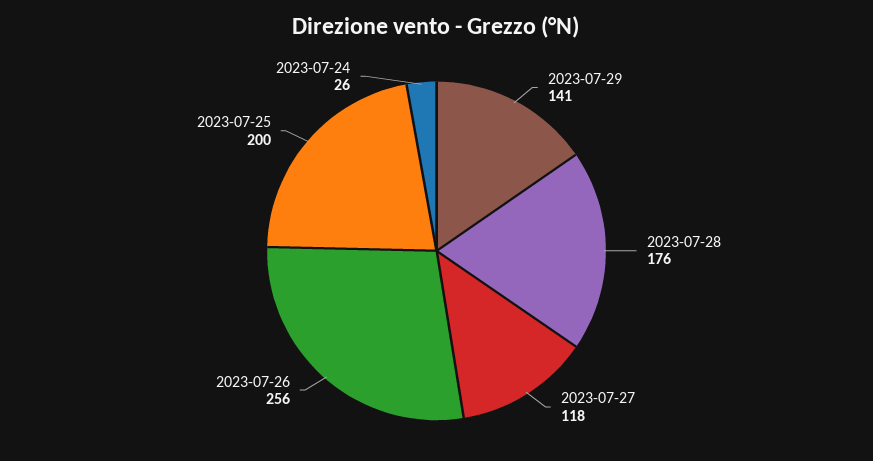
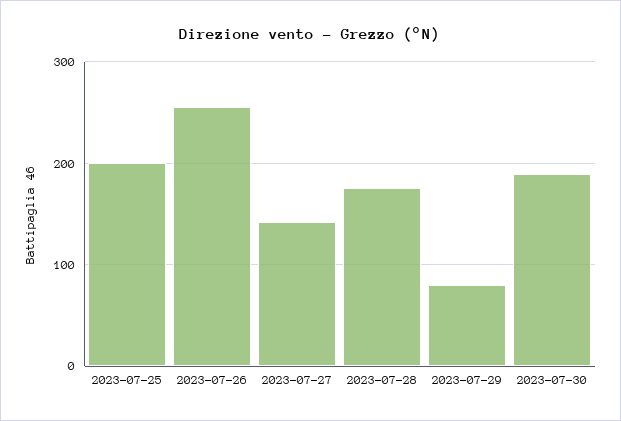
2023-07-29: 141 -> 80
2023-07-27: 118 -> 140
2023-07-24: 26 -> none
2023-07-30: none -> 190

